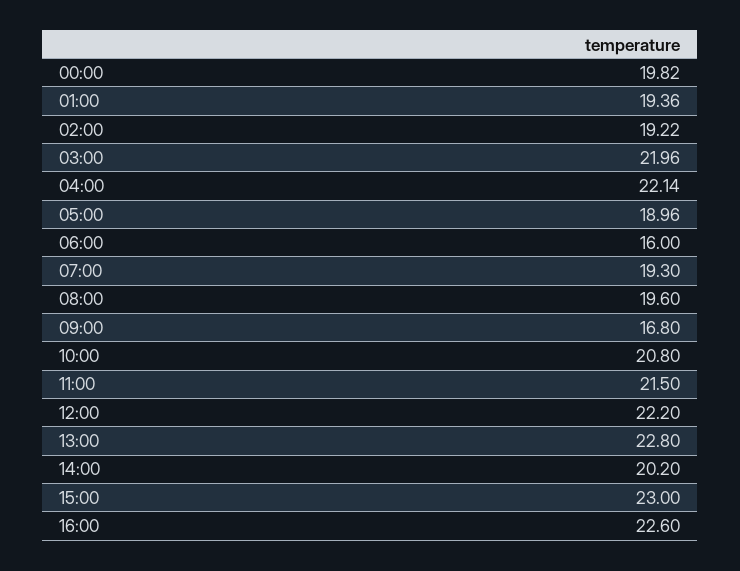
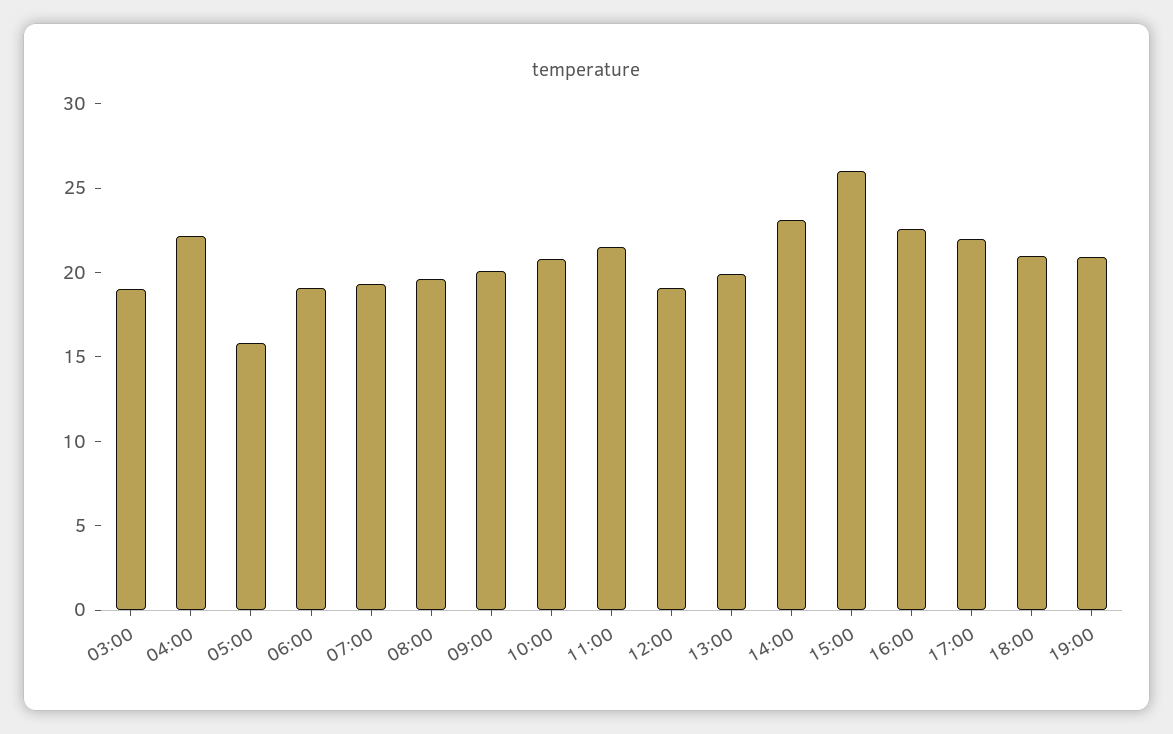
00:00: 19.82 -> none
01:00: 19.36 -> none
02:00: 19.22 -> none
03:00: 21.96 -> 19
05:00: 18.96 -> 16
06:00: 16 -> 19
09:00: 16.8 -> 20
12:00: 22.2 -> 19
13:00: 22.8 -> 20
14:00: 20.2 -> 23
15:00: 23 -> 26
17:00: none -> 22
18:00: none -> 21
19:00: none -> 21

